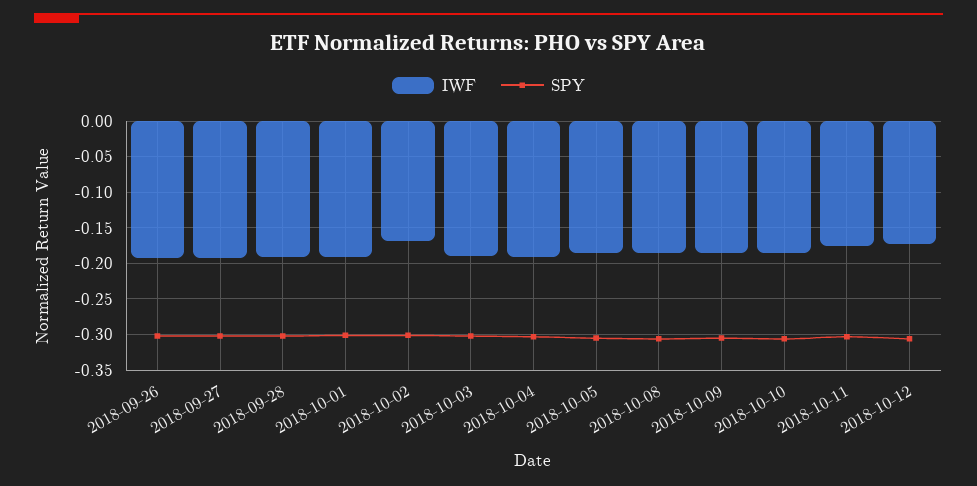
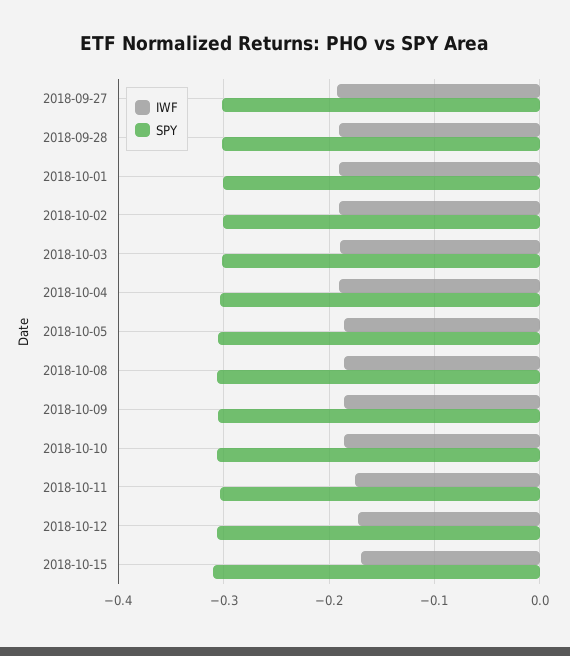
IWF, 2018-09-26: -0.19 -> none
SPY, 2018-09-26: -0.3 -> none
IWF, 2018-10-02: -0.17 -> -0.19
IWF, 2018-10-15: none -> -0.17
SPY, 2018-10-15: none -> -0.31

